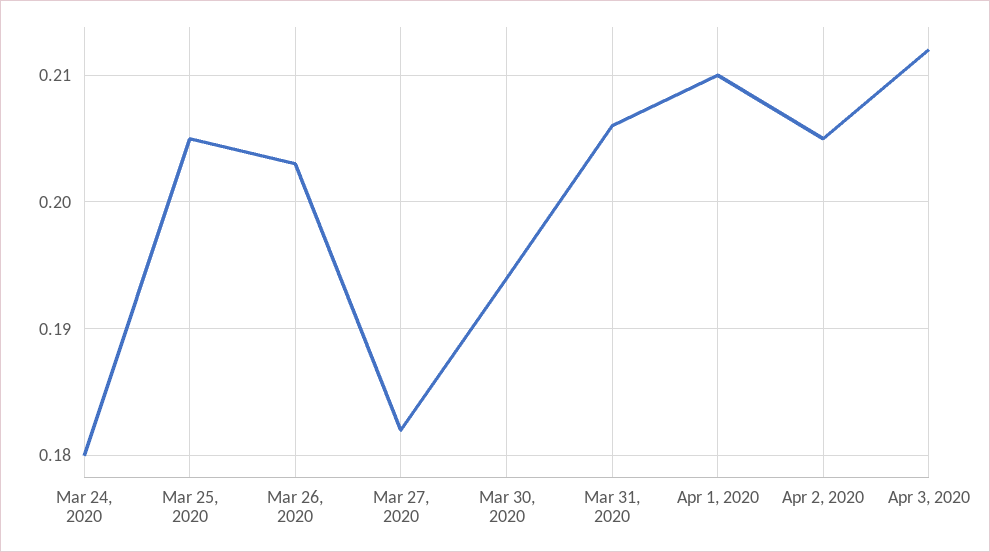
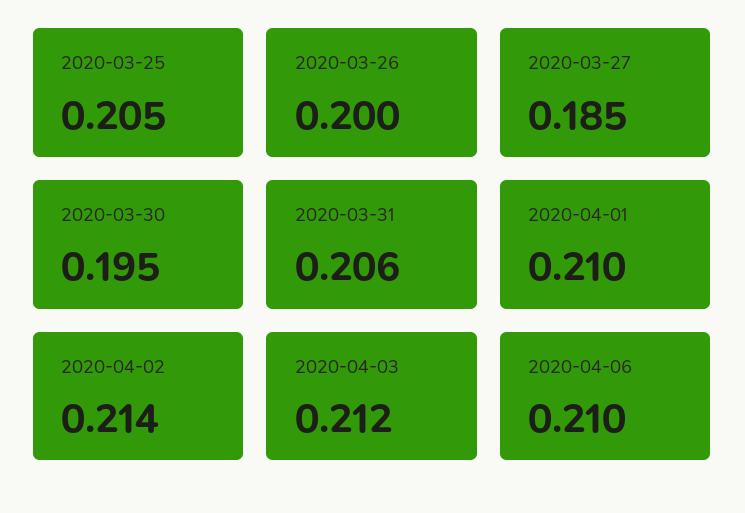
Mar 24, 2020: 0.18 -> none
Mar 26, 2020: 0.203 -> 0.2
Mar 27, 2020: 0.182 -> 0.185
Mar 30, 2020: 0.194 -> 0.195
Apr 2, 2020: 0.205 -> 0.214
2020-04-06: none -> 0.21

